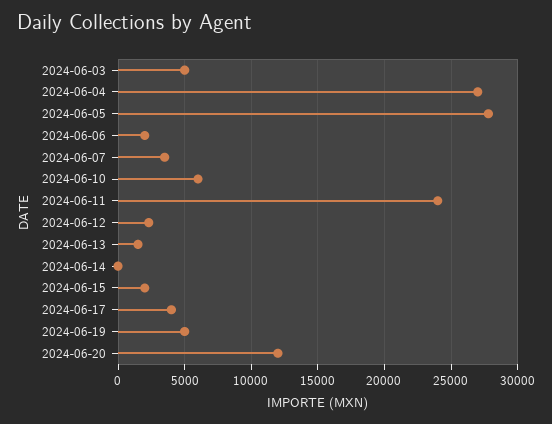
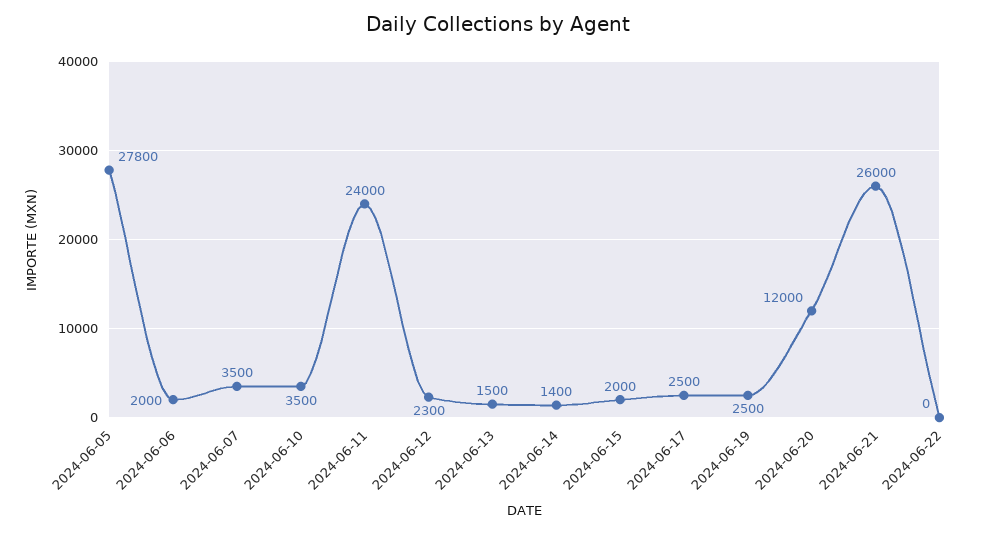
2024-06-03: 5000 -> none
2024-06-04: 27000 -> none
2024-06-10: 6000 -> 3500
2024-06-14: 0 -> 1400
2024-06-17: 4000 -> 2500
2024-06-19: 5000 -> 2500
2024-06-21: none -> 26000
2024-06-22: none -> 0

